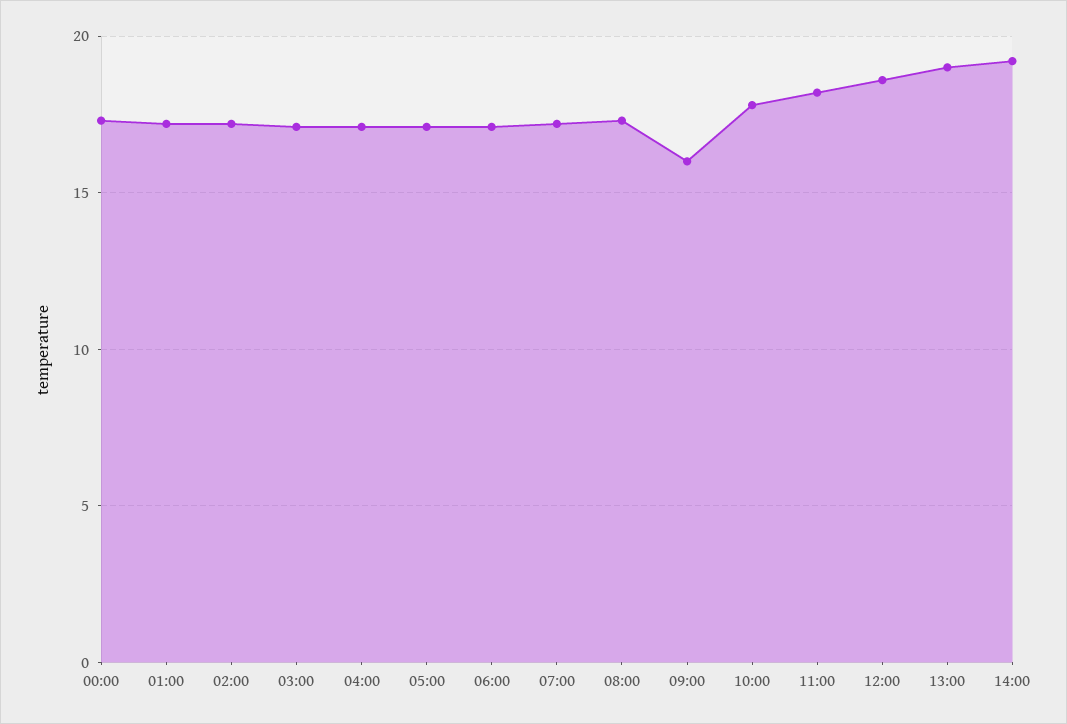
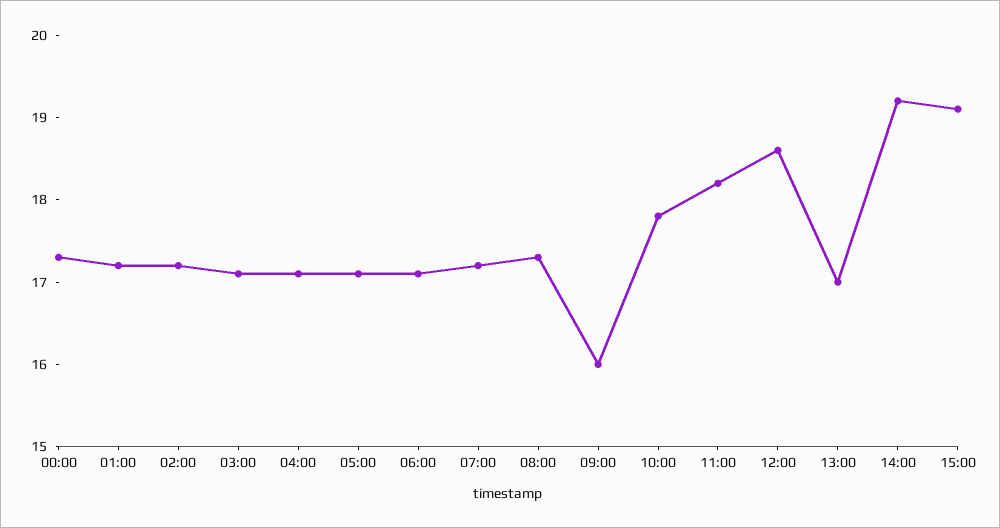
13:00: 19 -> 17
15:00: none -> 19.1

